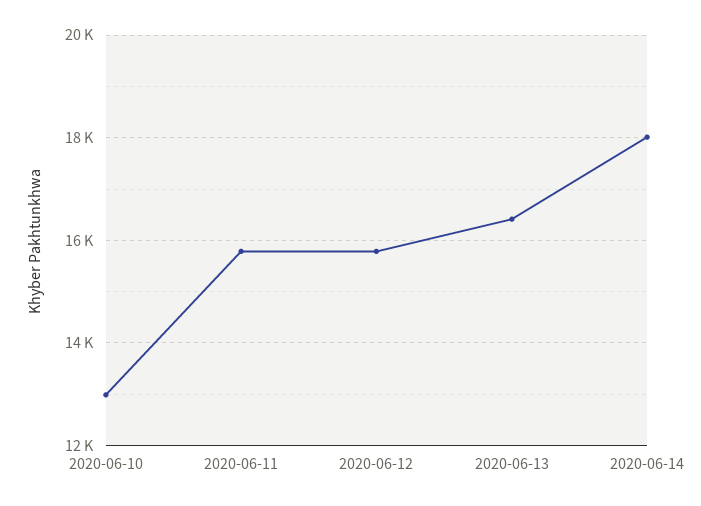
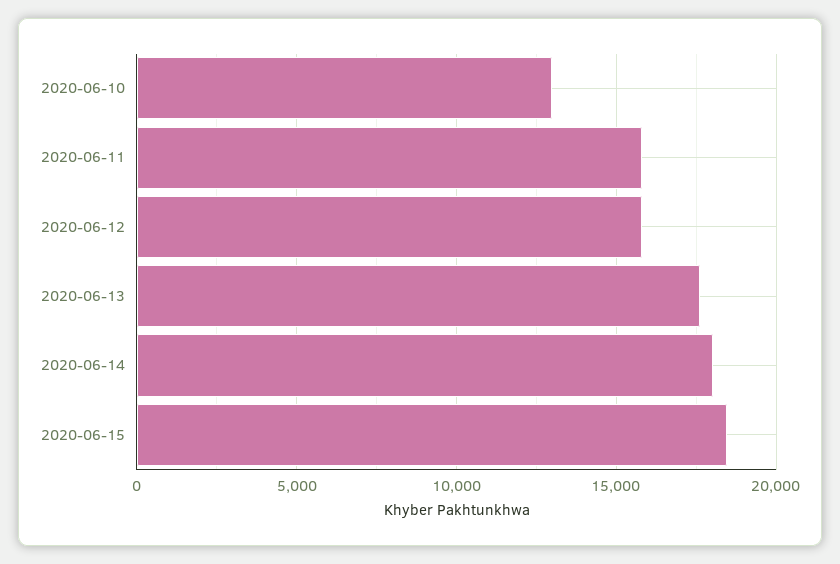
2020-06-13: 16400 -> 17500
2020-06-15: none -> 18500

